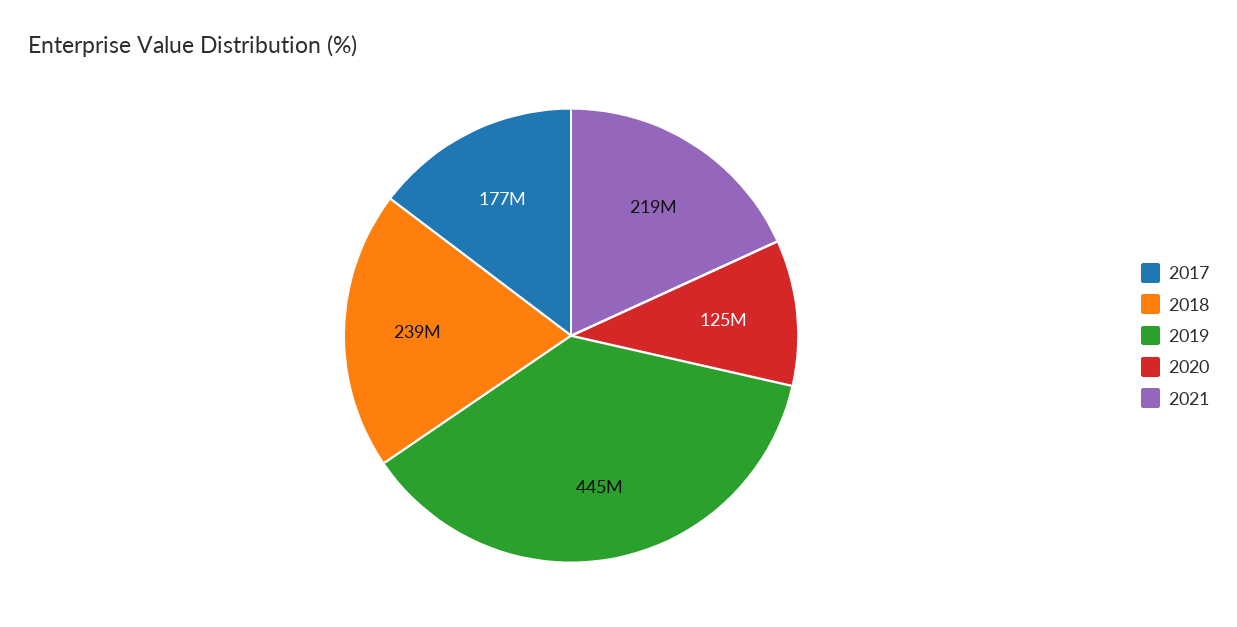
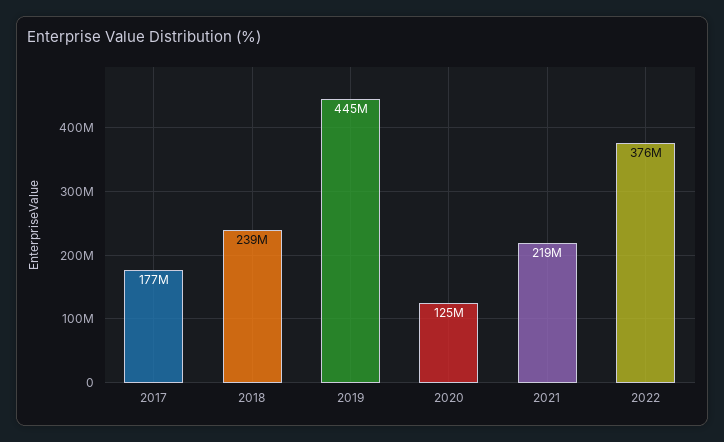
2022: none -> 376000000

